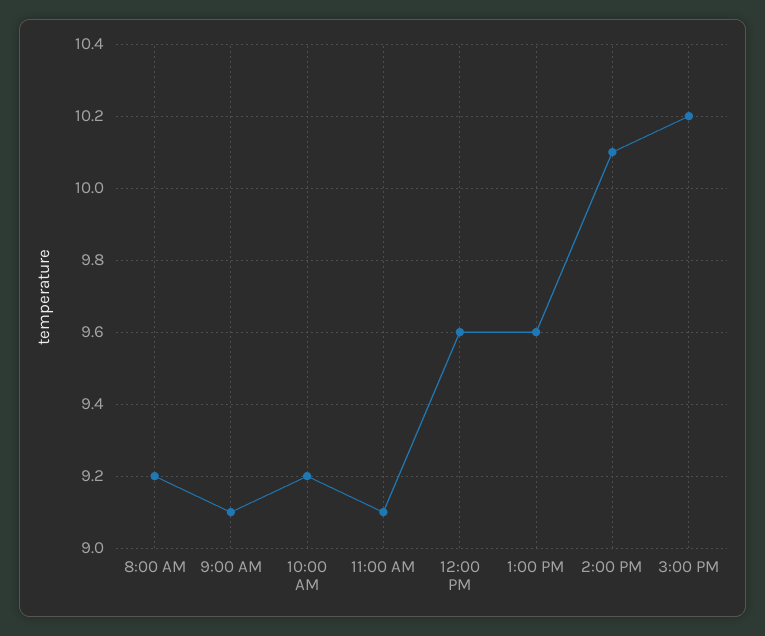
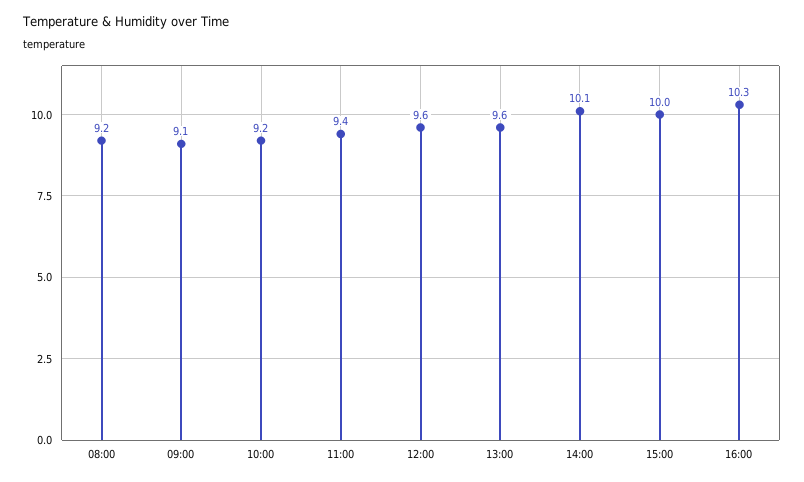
11:00 AM: 9.1 -> 9.4
3:00 PM: 10.2 -> 10
16:00: none -> 10.3

